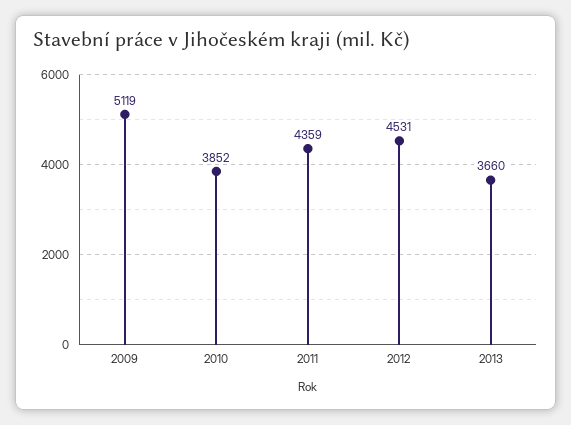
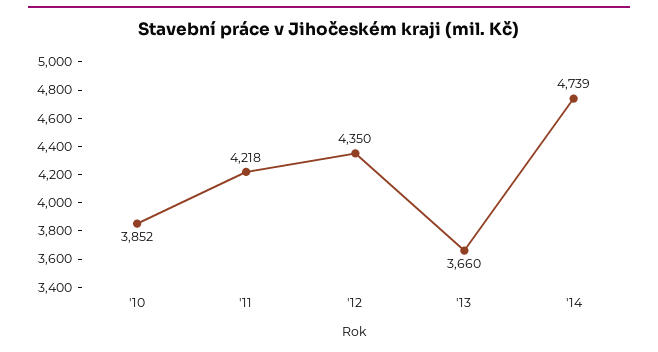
2009: 5119 -> none
2011: 4359 -> 4218
2012: 4531 -> 4350
'14: none -> 4739

